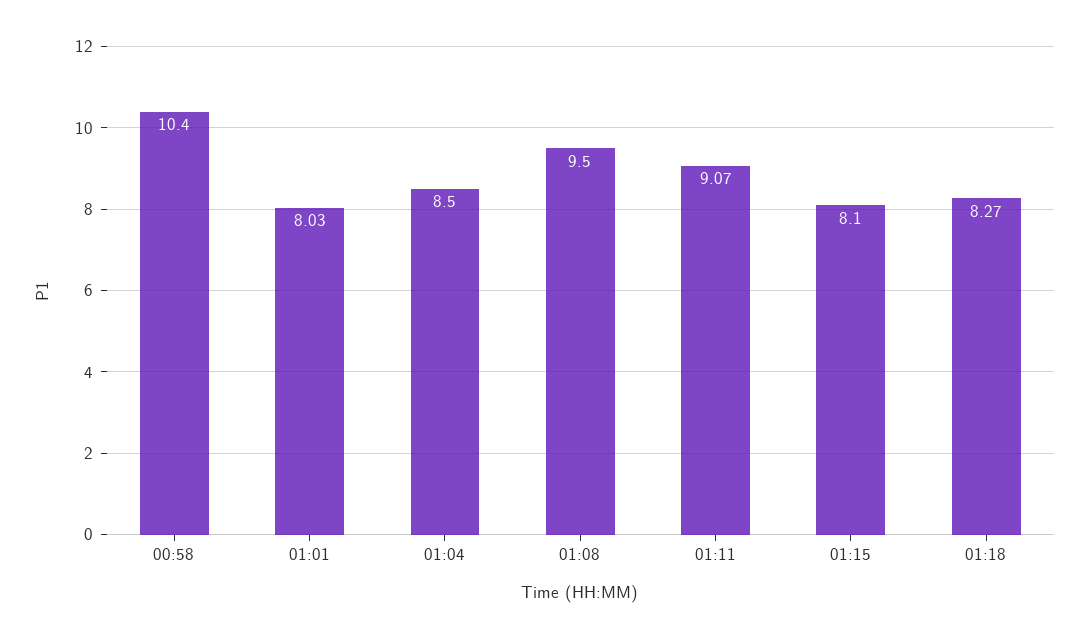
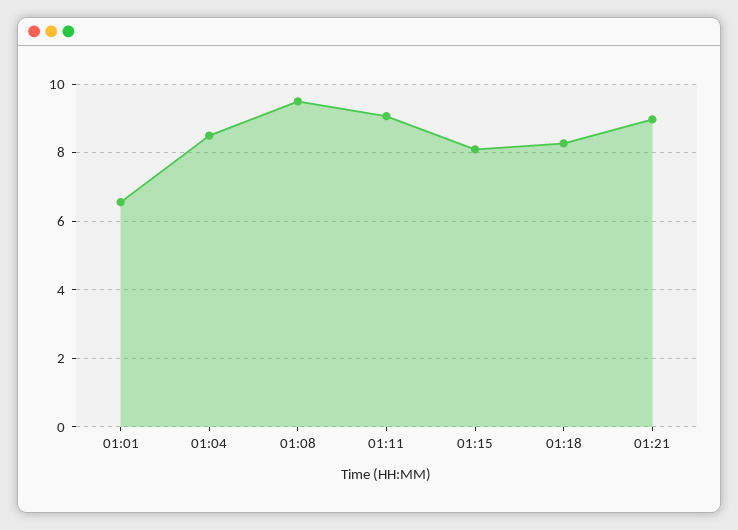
00:58: 10.4 -> none
01:01: 8.03 -> 6.6
01:21: none -> 9

